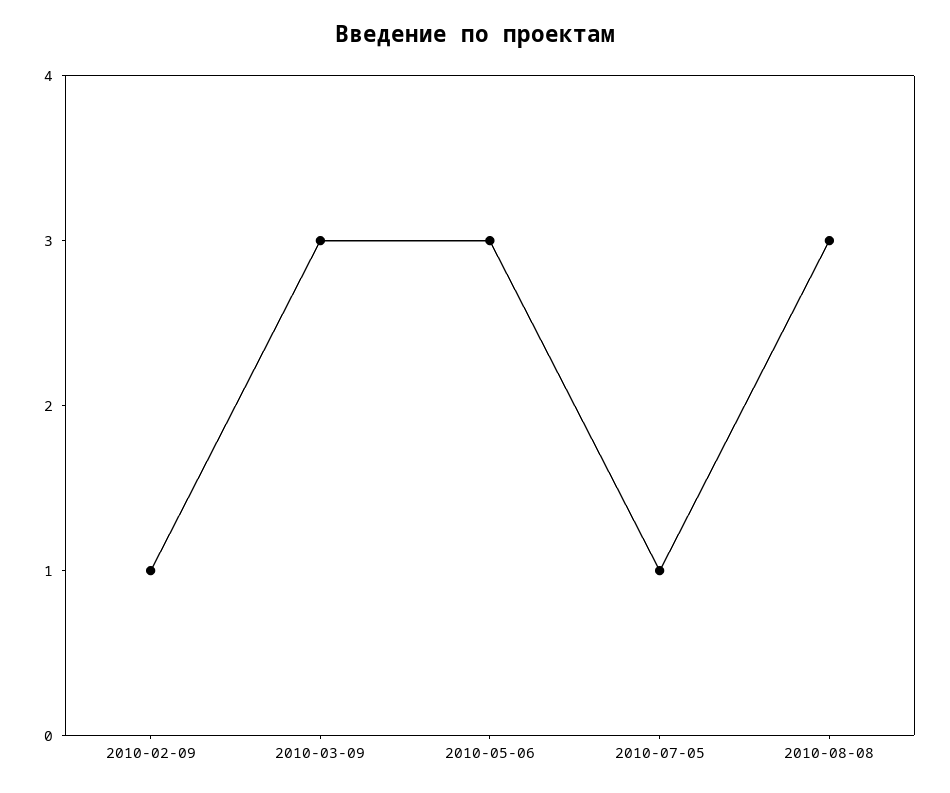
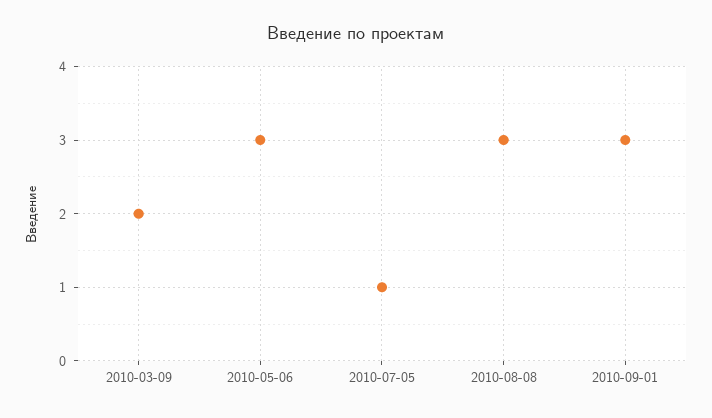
2010-02-09: 1 -> none
2010-03-09: 3 -> 2
2010-09-01: none -> 3

